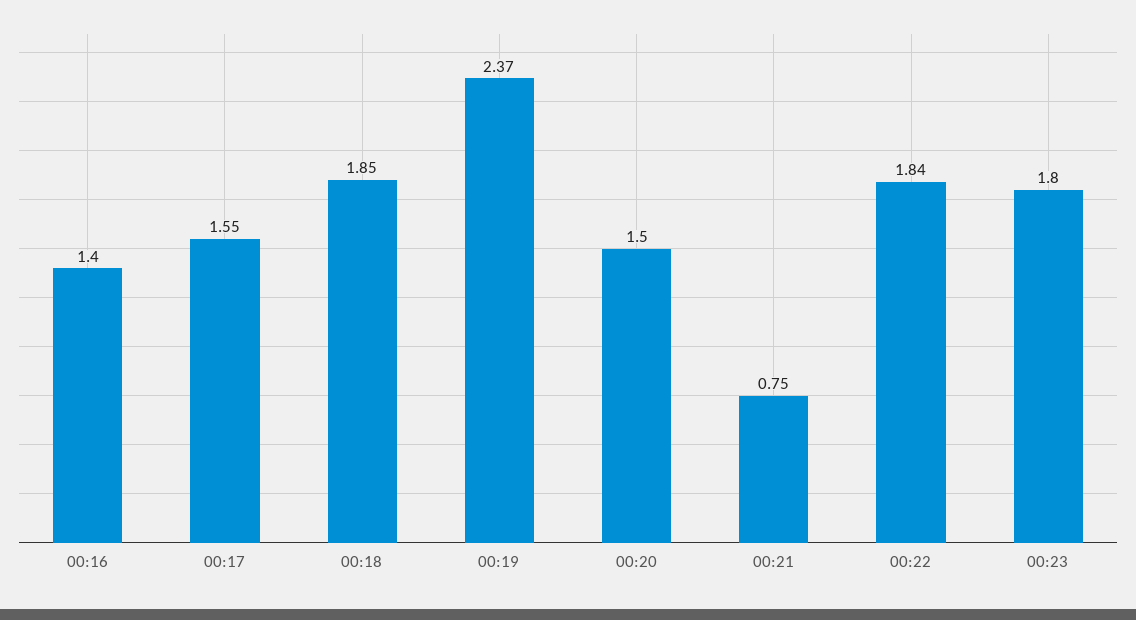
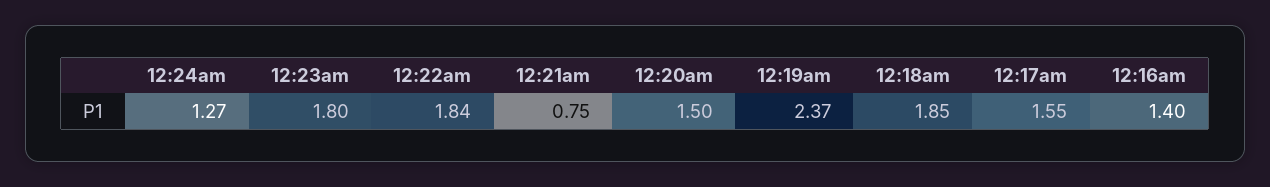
12:24am: none -> 1.27

